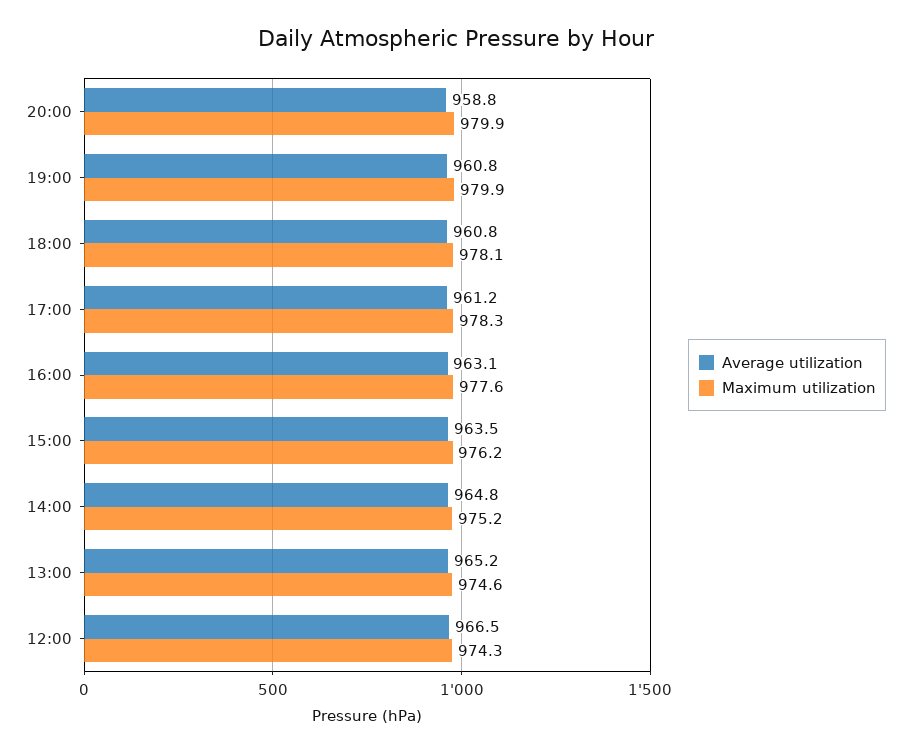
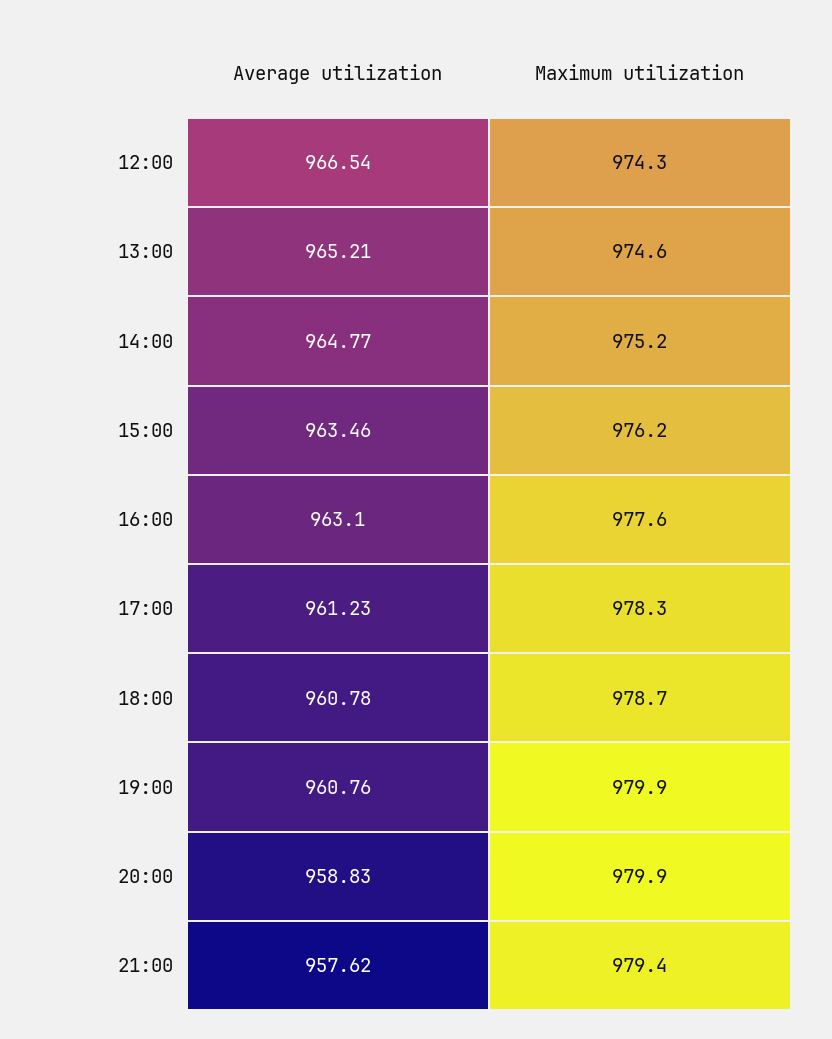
Maximum utilization, 18:00: 978.1 -> 978.7
Average utilization, 21:00: none -> 957.62
Maximum utilization, 21:00: none -> 979.4

